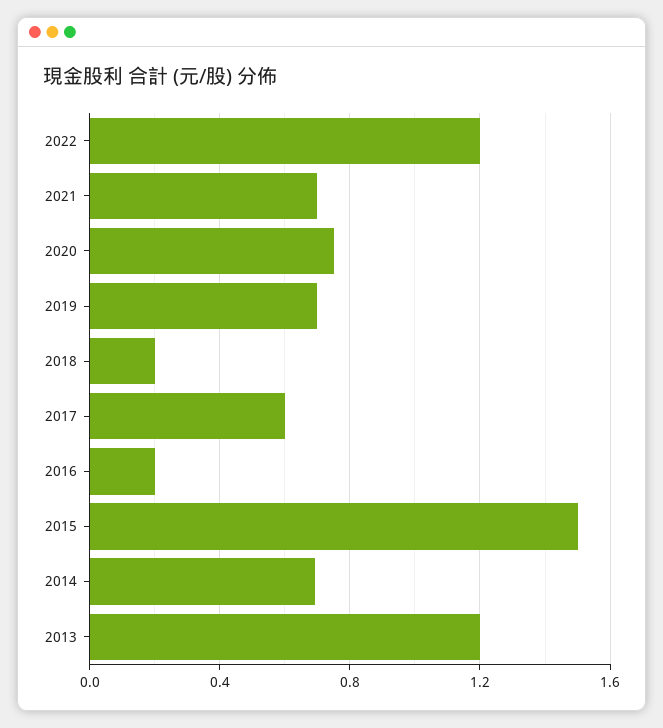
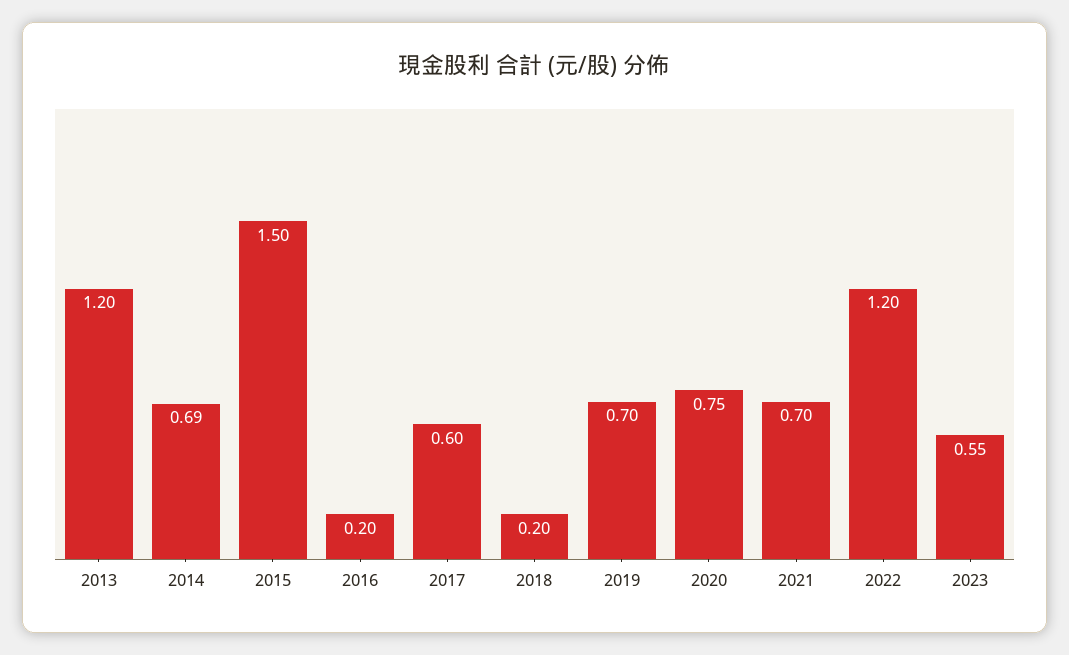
2023: none -> 0.55

